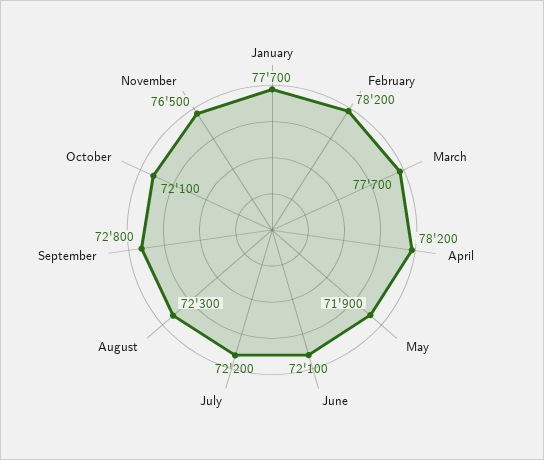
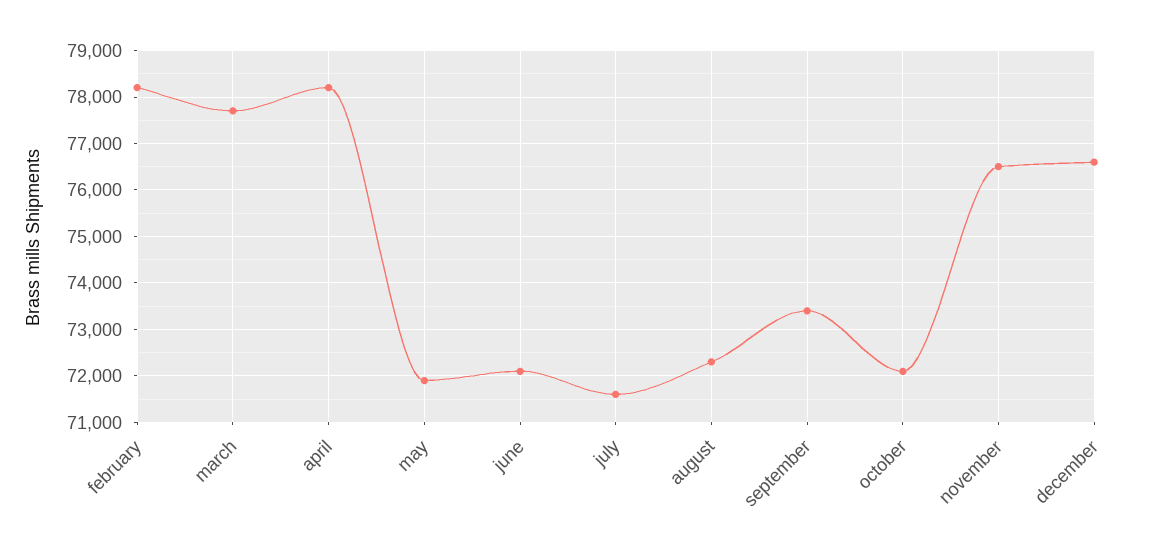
January: 77700 -> none
July: 72200 -> 71600
September: 72800 -> 73400
december: none -> 76600

